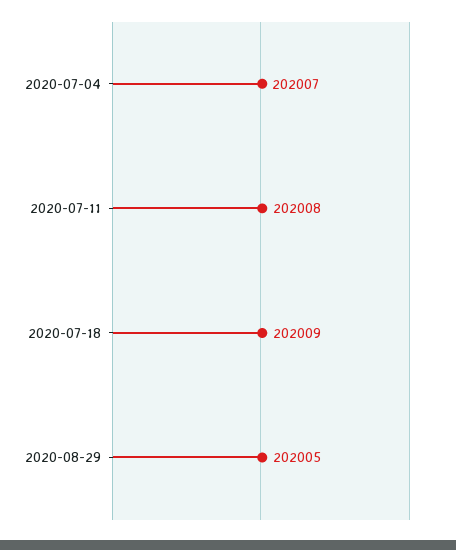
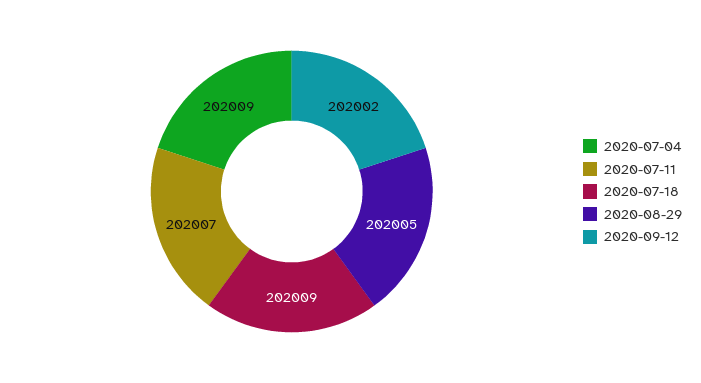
2020-07-04: 202007 -> 202009
2020-07-11: 202008 -> 202007
2020-09-12: none -> 202002

